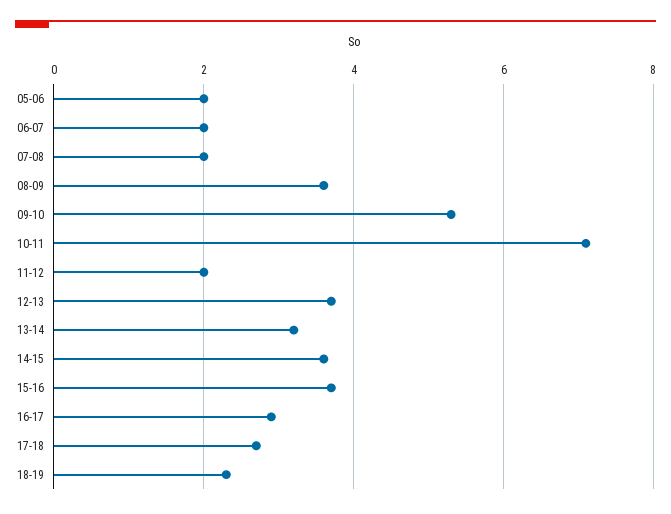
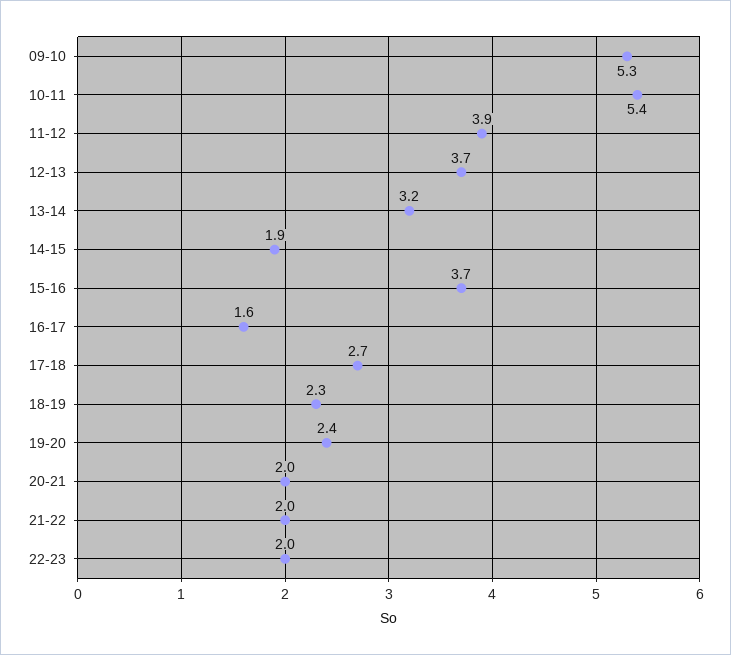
05-06: 2 -> none
06-07: 2 -> none
07-08: 2 -> none
08-09: 3.5 -> none
10-11: 7 -> 5.4
11-12: 2 -> 3.9
14-15: 3.5 -> 1.9
16-17: 3 -> 1.6
19-20: none -> 2.4
20-21: none -> 2
21-22: none -> 2
22-23: none -> 2

